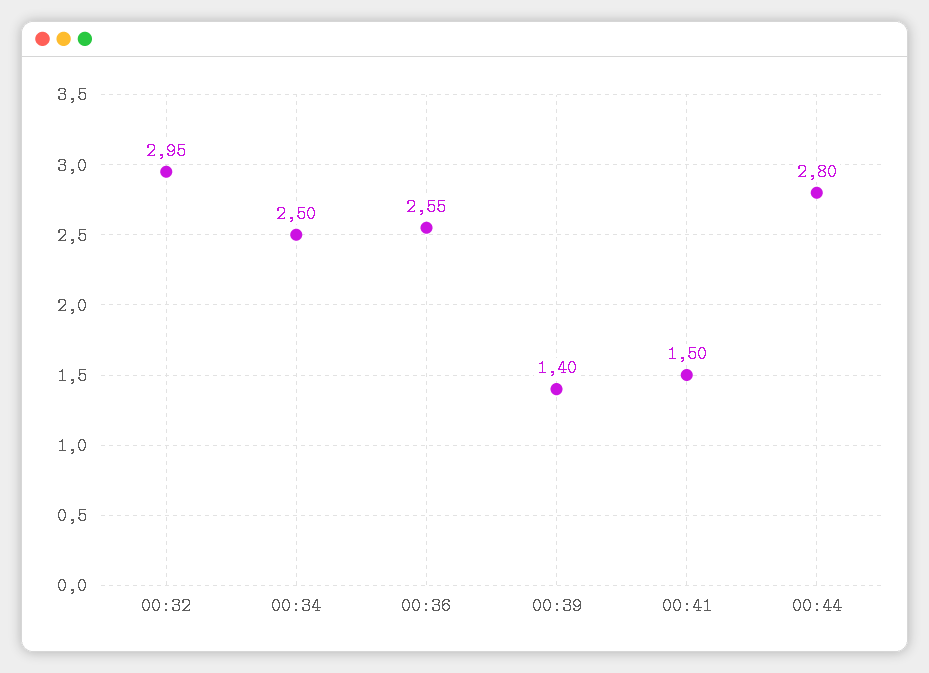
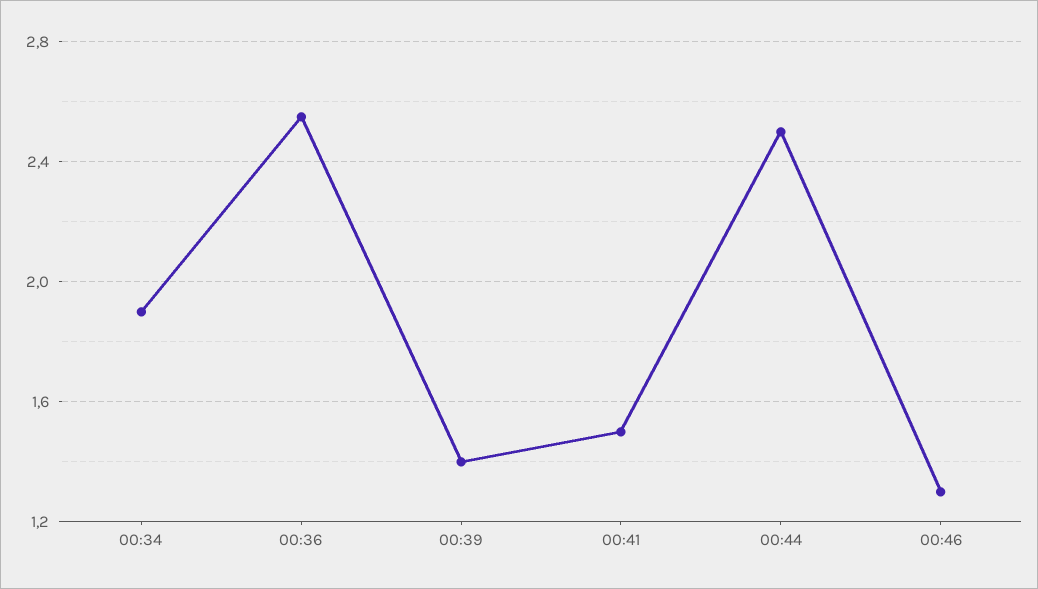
00:32: 2.95 -> none
00:34: 2.5 -> 1.9
00:44: 2.8 -> 2.5
00:46: none -> 1.3

